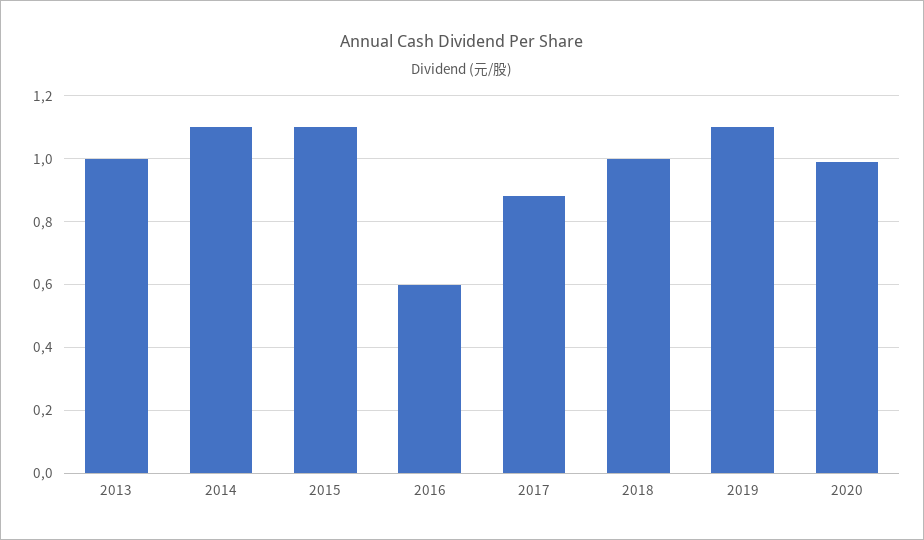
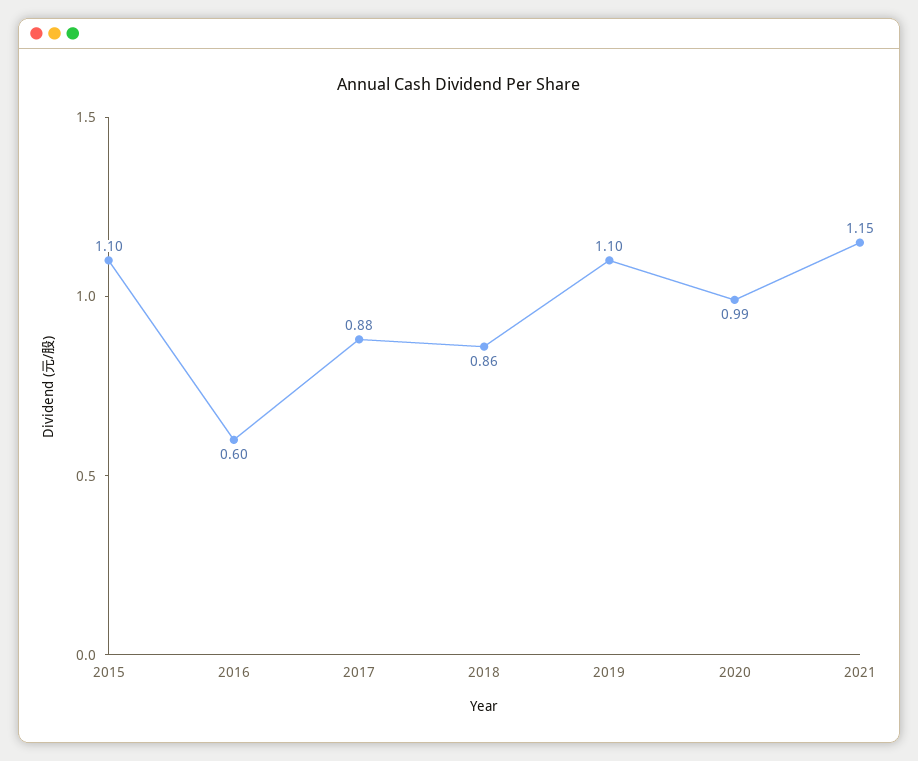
2013: 1 -> none
2014: 1.1 -> none
2018: 1 -> 0.86
2021: none -> 1.15

